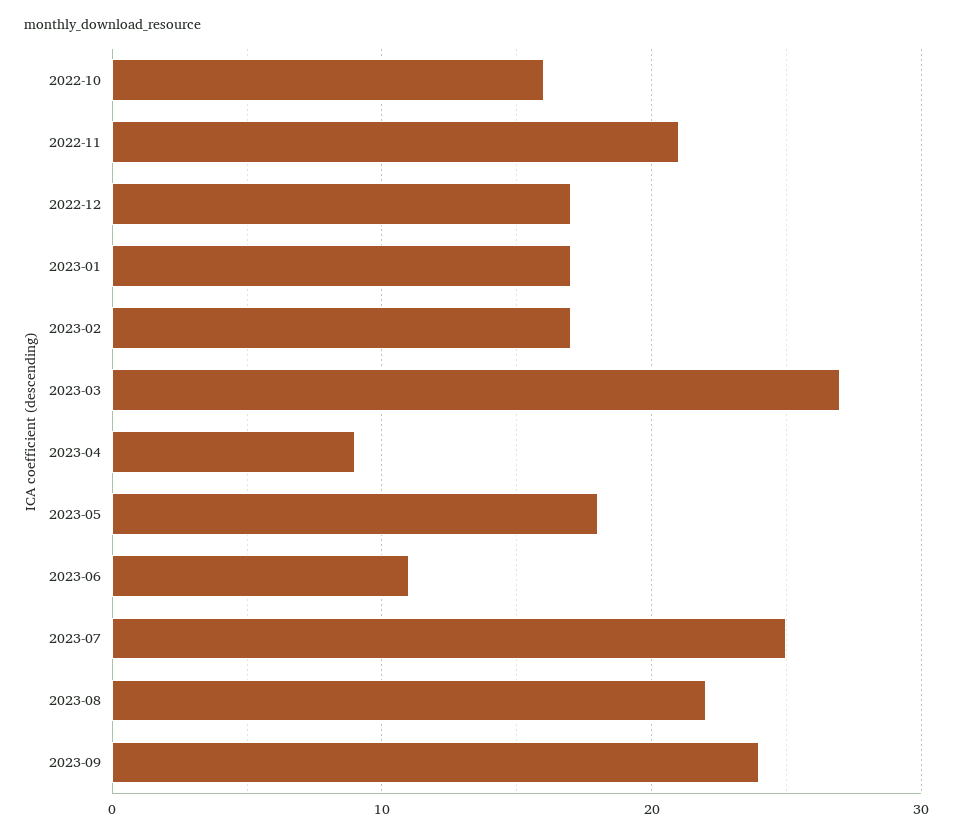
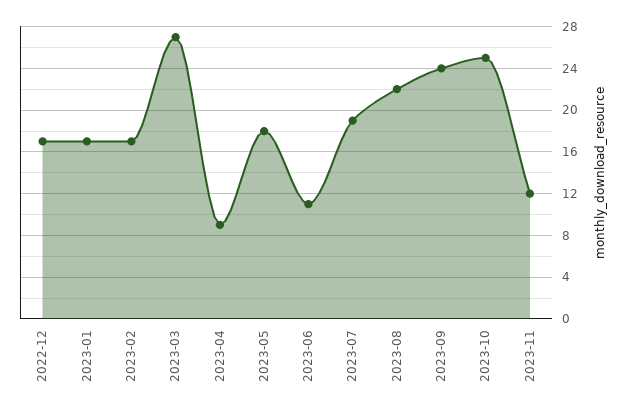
2022-10: 16 -> none
2022-11: 21 -> none
2023-07: 25 -> 19
2023-10: none -> 25
2023-11: none -> 12

